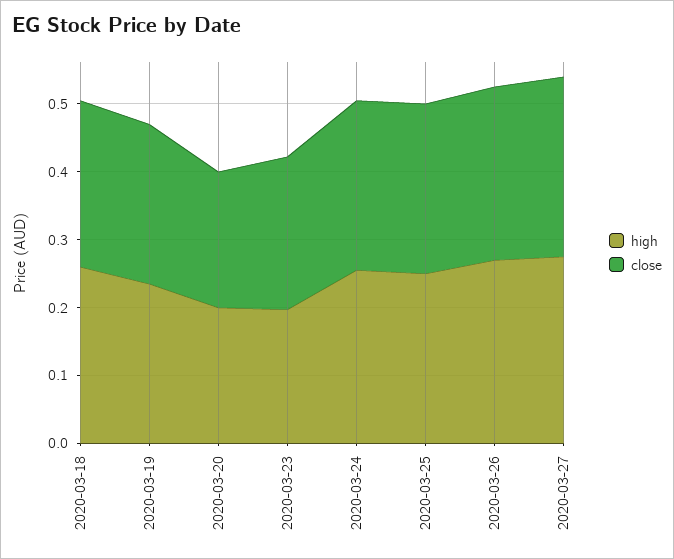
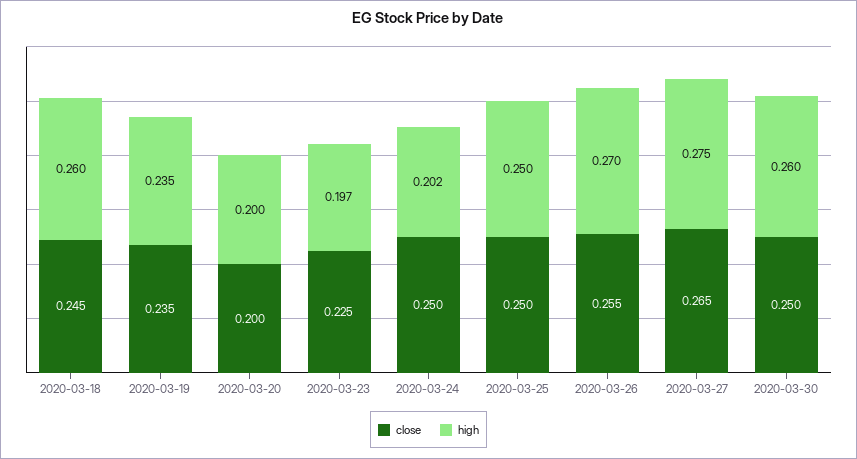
high, 2020-03-24: 0.26 -> 0.202
close, 2020-03-30: none -> 0.25
high, 2020-03-30: none -> 0.26

